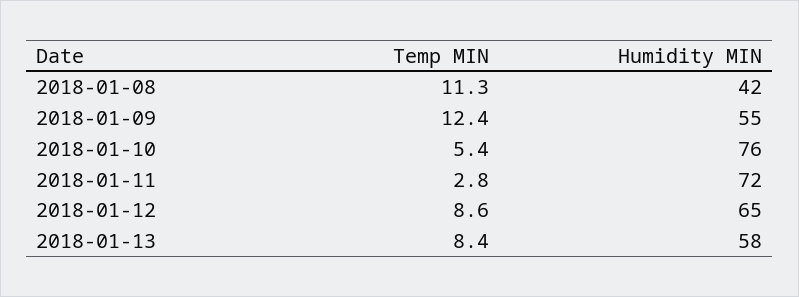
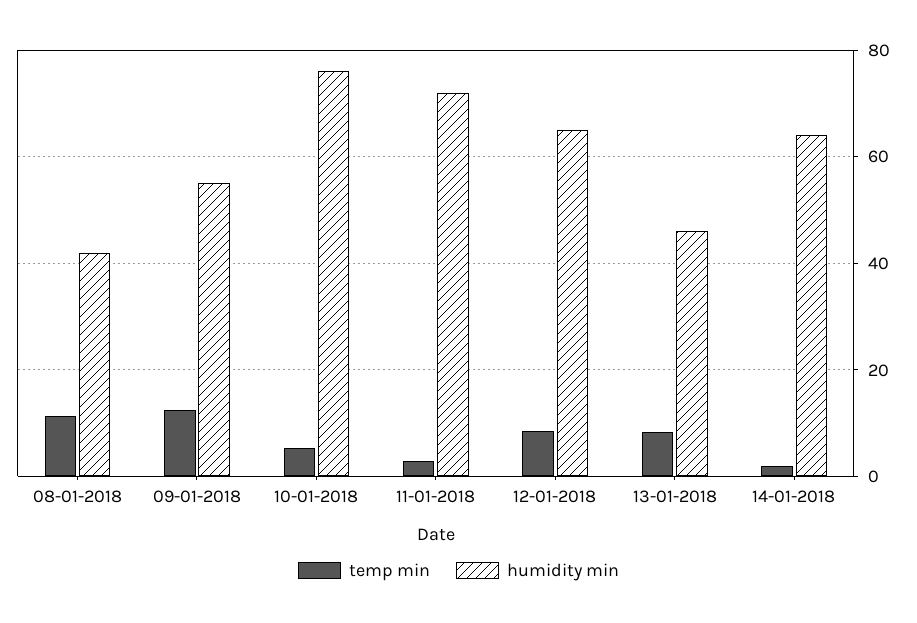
Humidity MIN, 2018-01-13: 58 -> 46
Temp MIN, 14-01-2018: none -> 2
Humidity MIN, 14-01-2018: none -> 64

